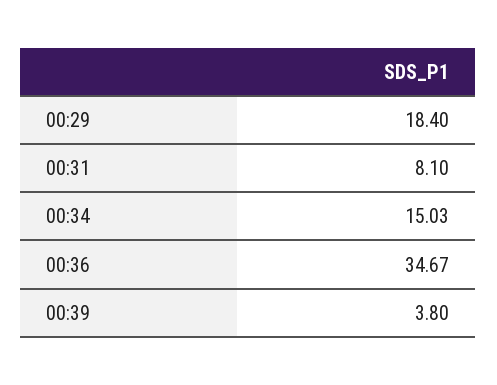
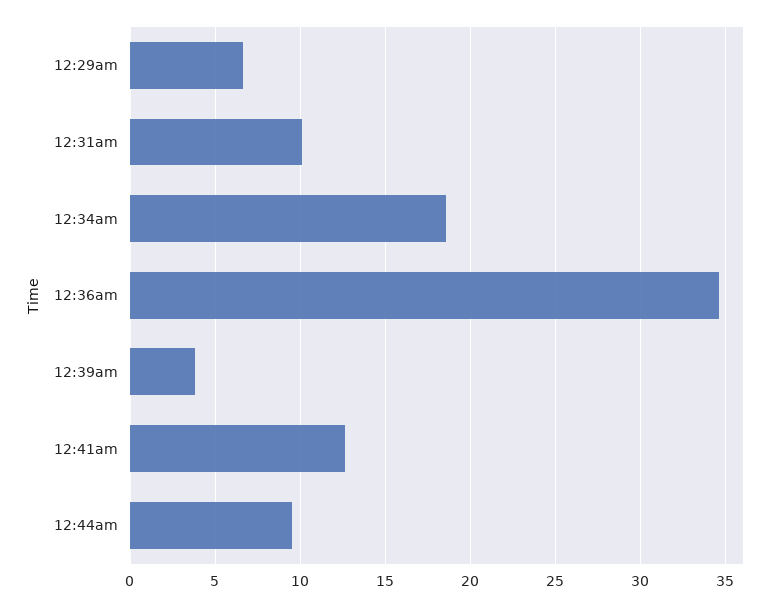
00:29: 18.4 -> 6.5
00:31: 8.1 -> 10
00:34: 15.03 -> 18.5
12:41am: none -> 12.5
12:44am: none -> 9.5

